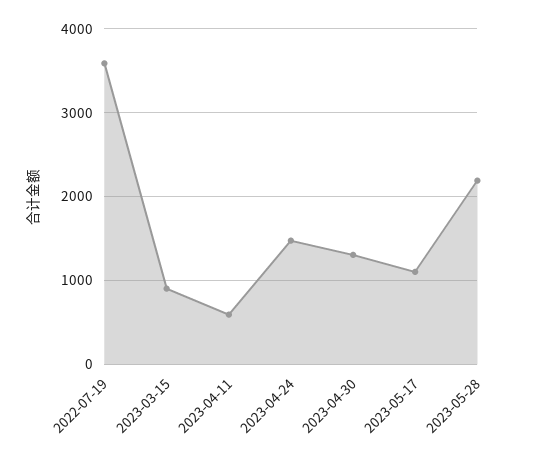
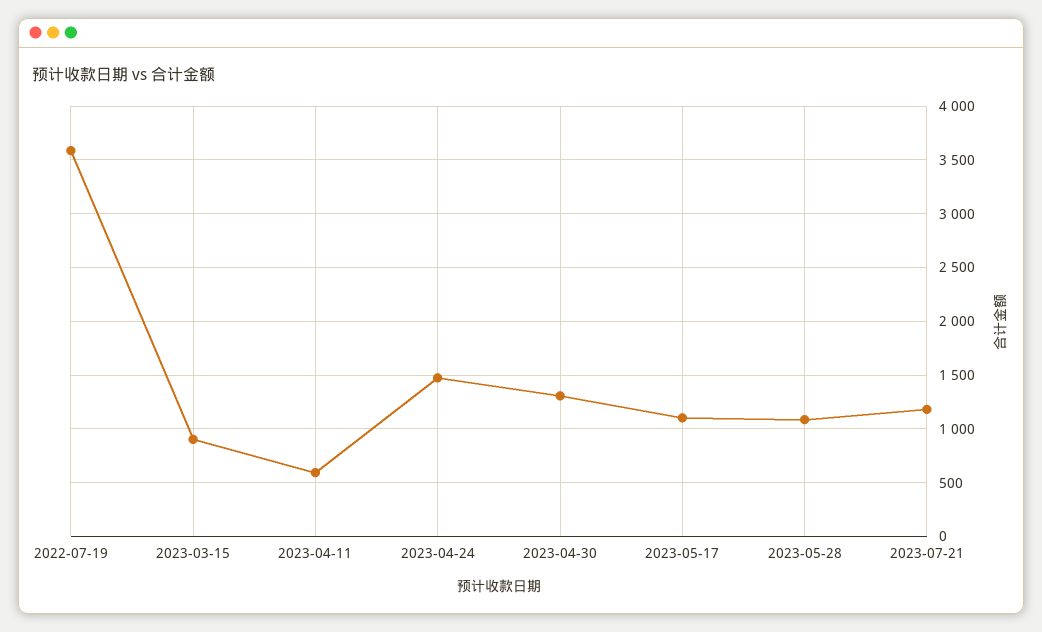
2023-05-28: 2200 -> 1100
2023-07-21: none -> 1200

